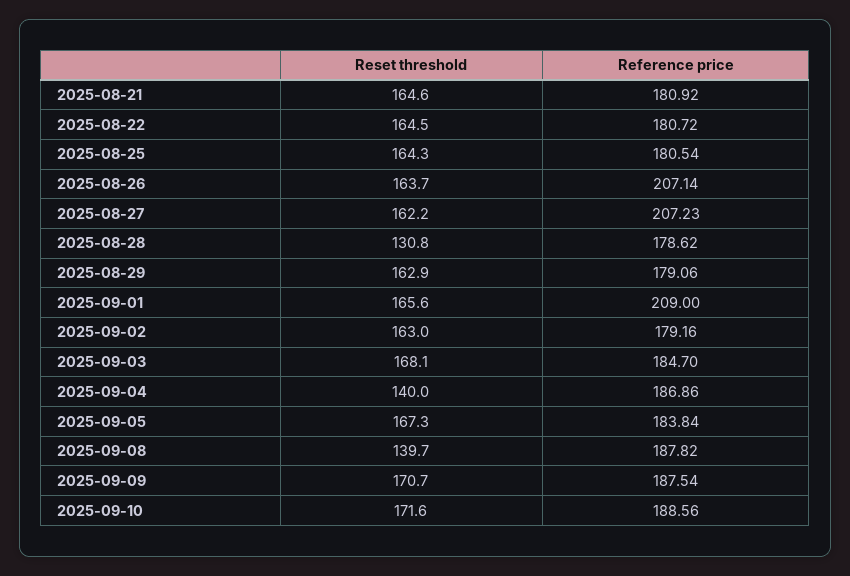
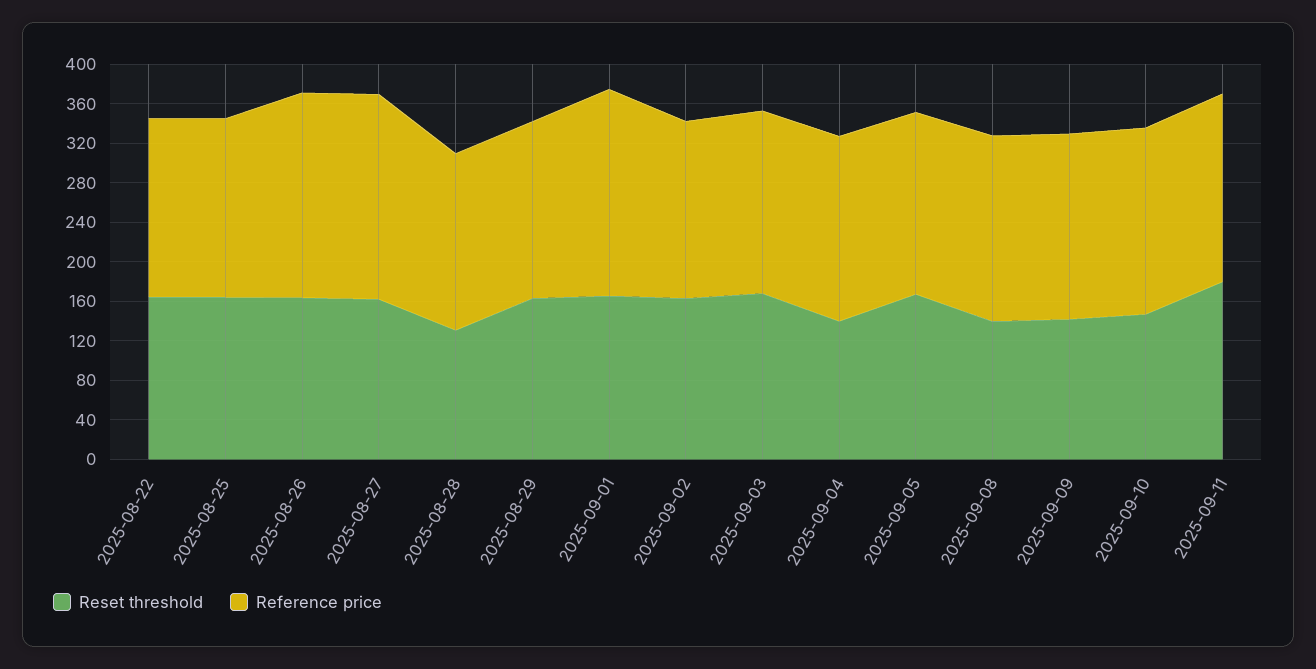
Reset threshold, 2025-08-21: 164.6 -> none
Reference price, 2025-08-21: 180.92 -> none
Reset threshold, 2025-09-09: 170.7 -> 140
Reset threshold, 2025-09-10: 171.6 -> 150
Reset threshold, 2025-09-11: none -> 180
Reference price, 2025-09-11: none -> 190

